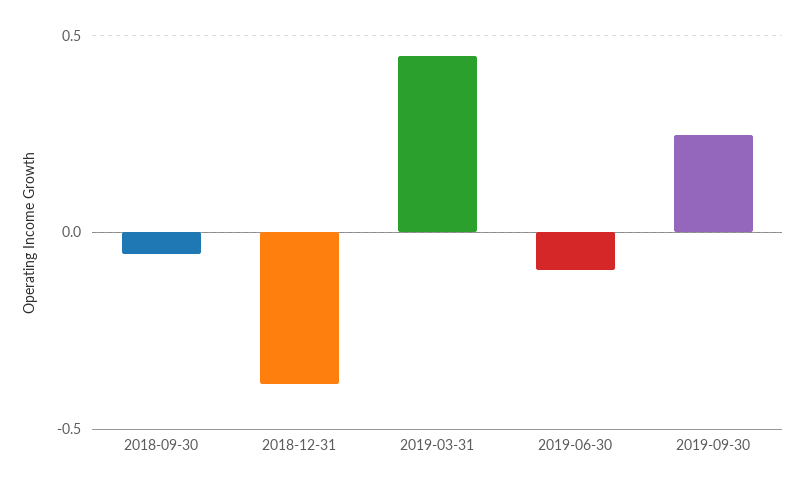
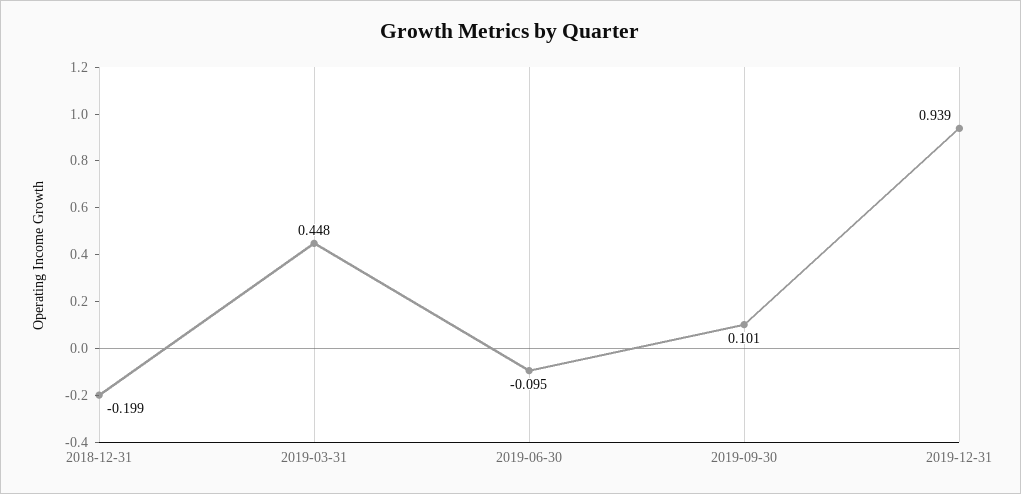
2018-09-30: -0.05 -> none
2018-12-31: -0.4 -> -0.199
2019-09-30: 0.25 -> 0.101
2019-12-31: none -> 0.939

